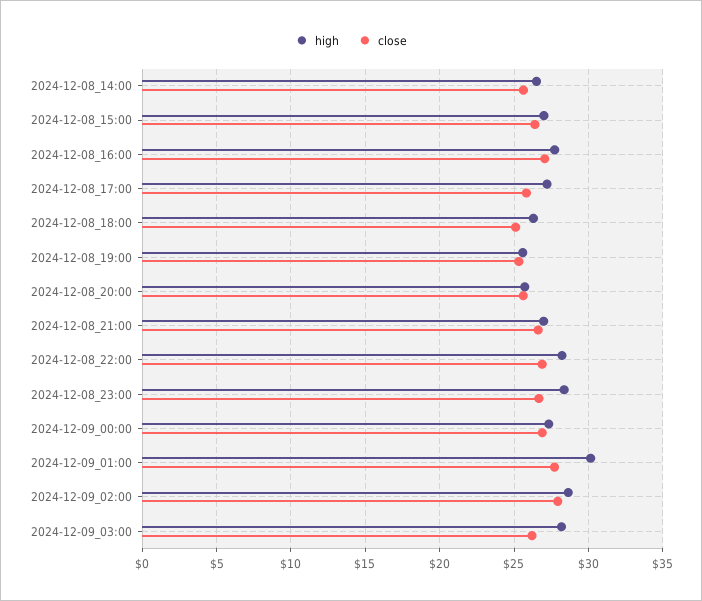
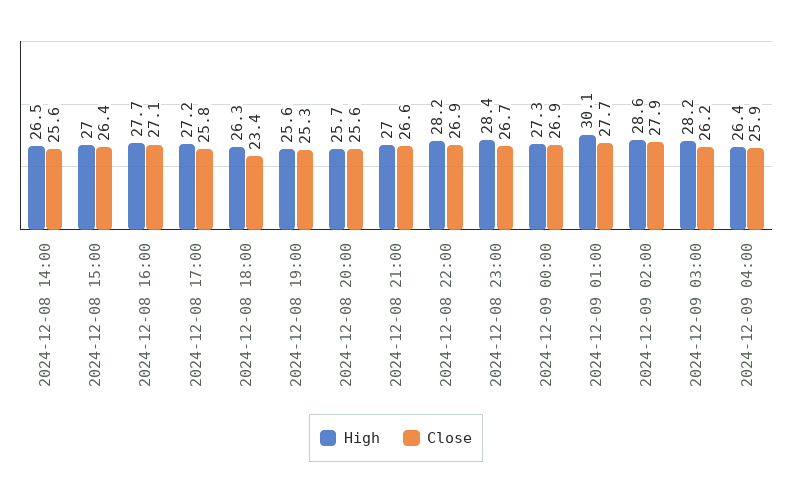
close, 2024-12-08_18:00: 25 -> 23.4
high, 2024-12-09 04:00: none -> 26.4
close, 2024-12-09 04:00: none -> 25.9

